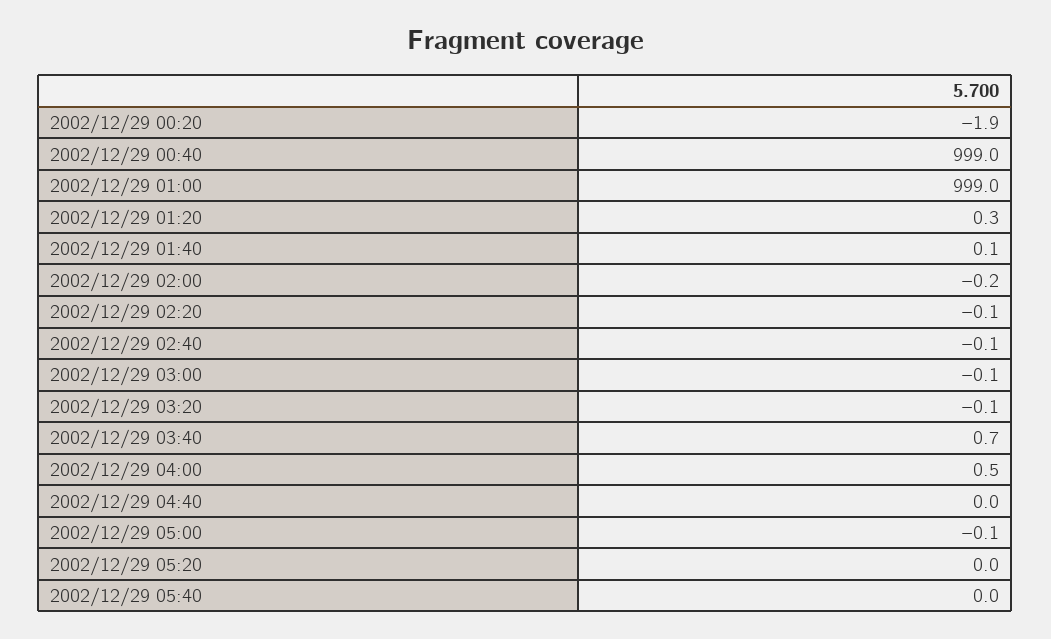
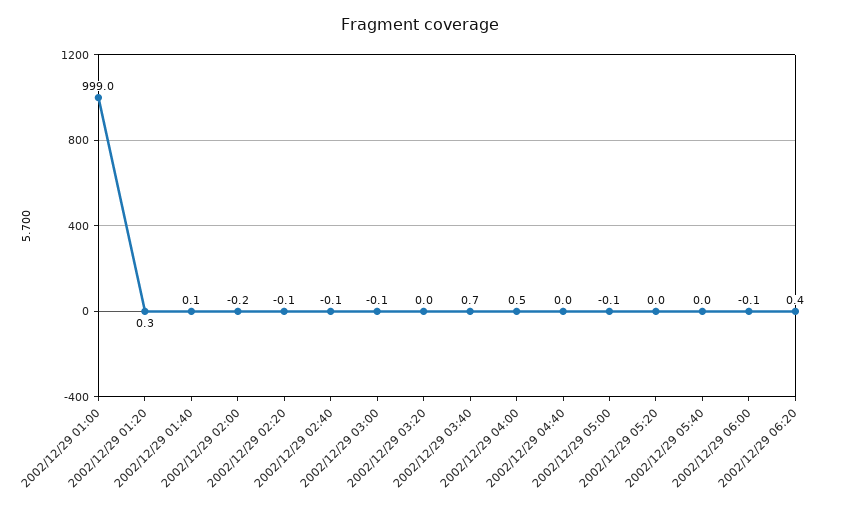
2002/12/29 00:20: -1.9 -> none
2002/12/29 00:40: 999 -> none
2002/12/29 03:20: -0.1 -> 0
2002/12/29 06:00: none -> -0.1
2002/12/29 06:20: none -> 0.4

